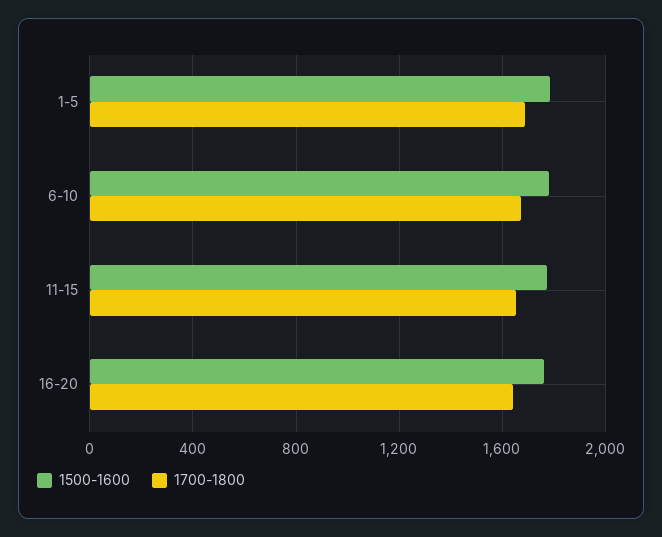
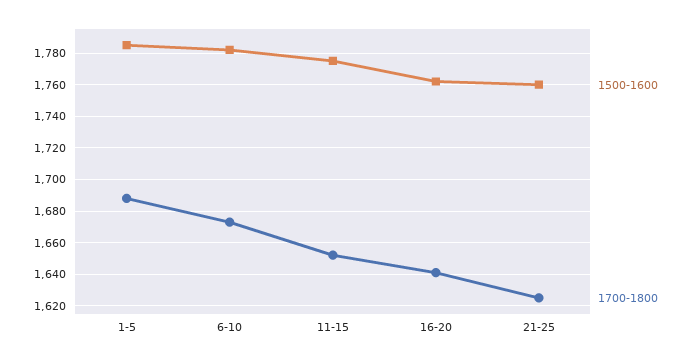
1500-1600, 21-25: none -> 1760
1700-1800, 21-25: none -> 1625

